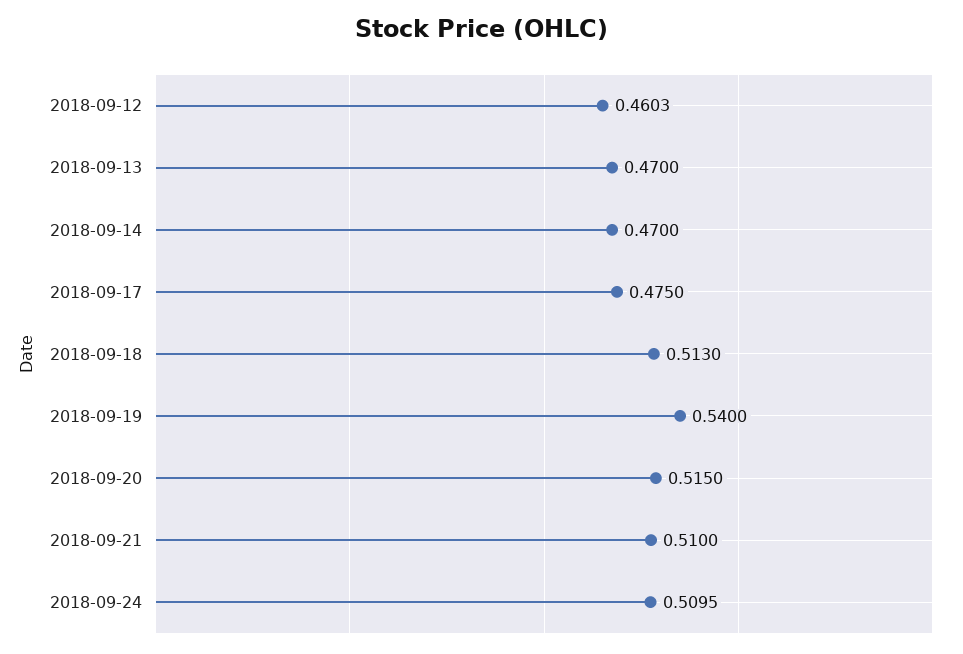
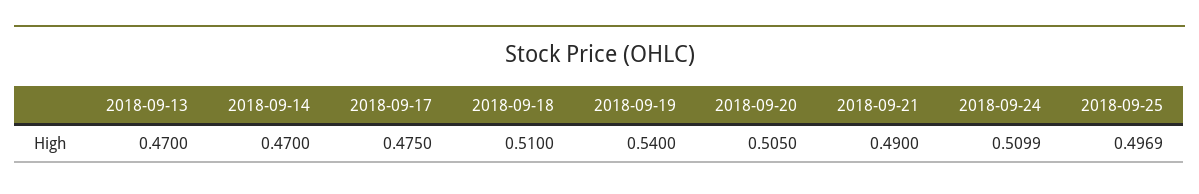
2018-09-12: 0.4603 -> none
2018-09-18: 0.513 -> 0.51
2018-09-20: 0.515 -> 0.505
2018-09-21: 0.51 -> 0.49
2018-09-24: 0.5095 -> 0.5099
2018-09-25: none -> 0.4969

